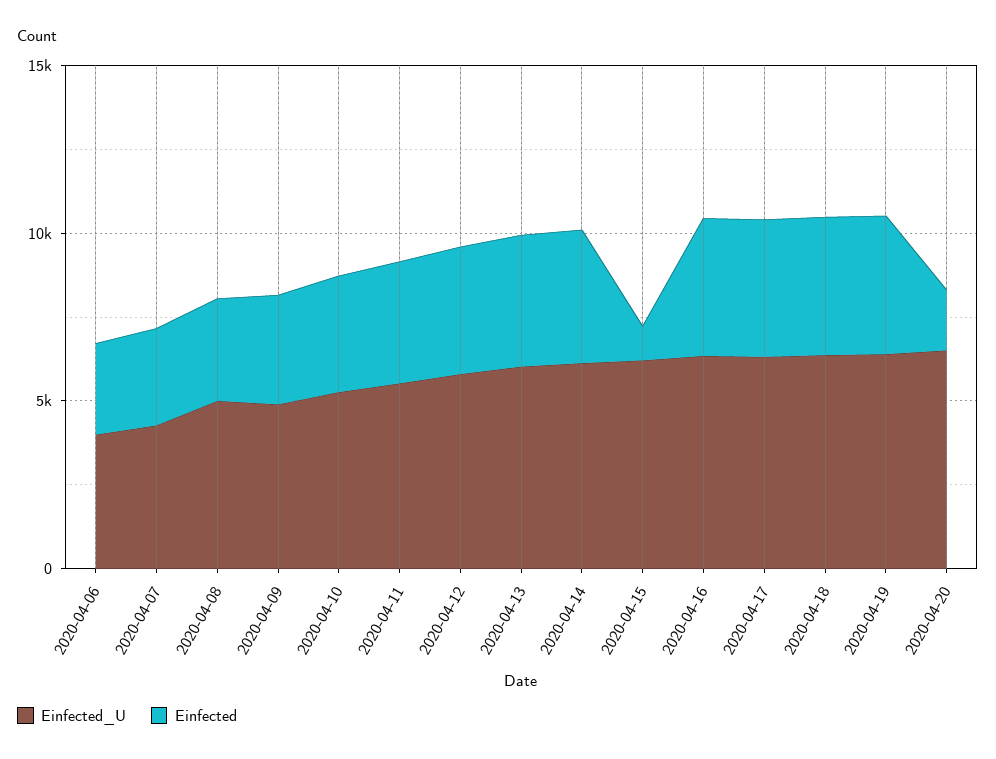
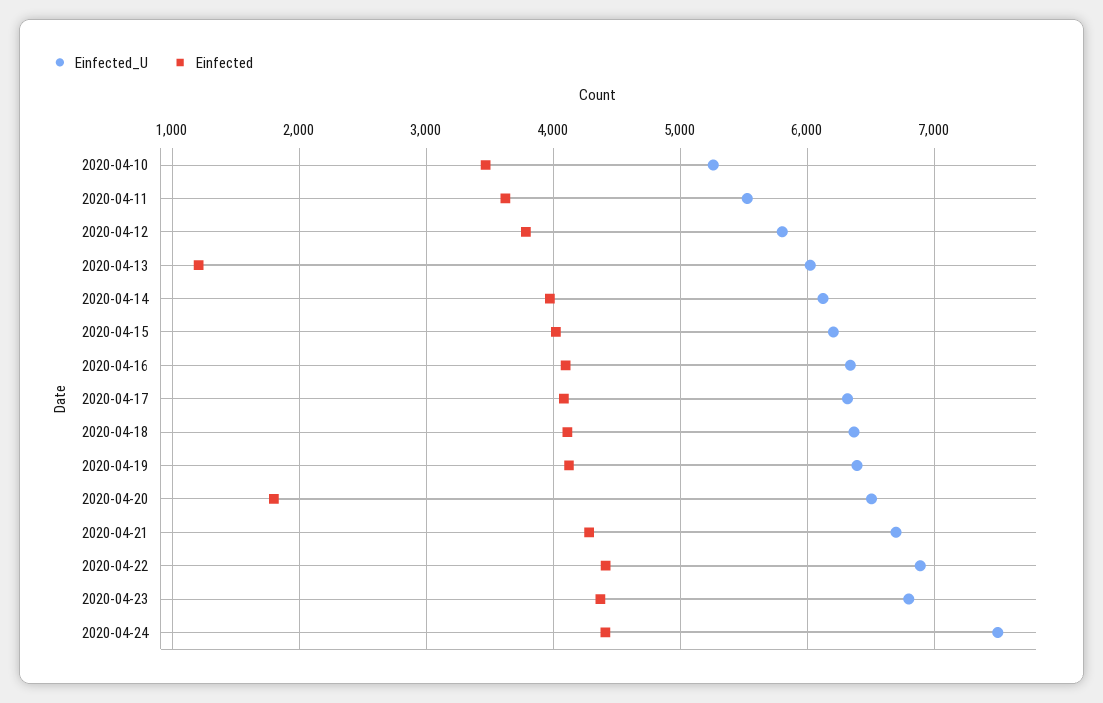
Einfected_U, 2020-04-06: 4000 -> none
Einfected, 2020-04-06: 3000 -> none
Einfected_U, 2020-04-07: 4000 -> none
Einfected, 2020-04-07: 3000 -> none
Einfected_U, 2020-04-08: 5000 -> none
Einfected, 2020-04-08: 3000 -> none
Einfected_U, 2020-04-09: 5000 -> none
Einfected, 2020-04-09: 3000 -> none
Einfected, 2020-04-13: 4000 -> 1200
Einfected, 2020-04-15: 1000 -> 4000
Einfected_U, 2020-04-21: none -> 6700
Einfected, 2020-04-21: none -> 4300
Einfected_U, 2020-04-22: none -> 6900
Einfected, 2020-04-22: none -> 4400
Einfected_U, 2020-04-23: none -> 6800
Einfected, 2020-04-23: none -> 4400
Einfected_U, 2020-04-24: none -> 7500
Einfected, 2020-04-24: none -> 4400

